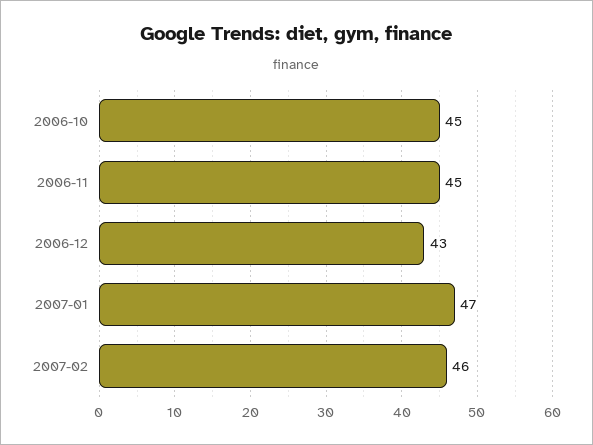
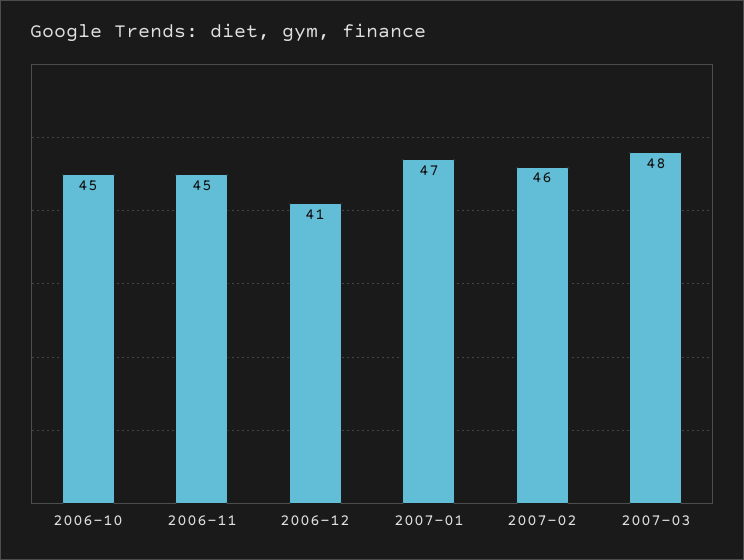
2006-12: 43 -> 41
2007-03: none -> 48

